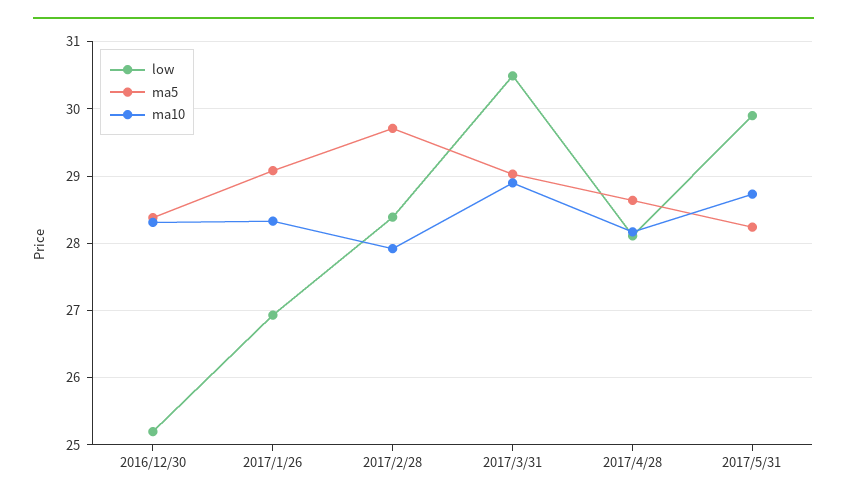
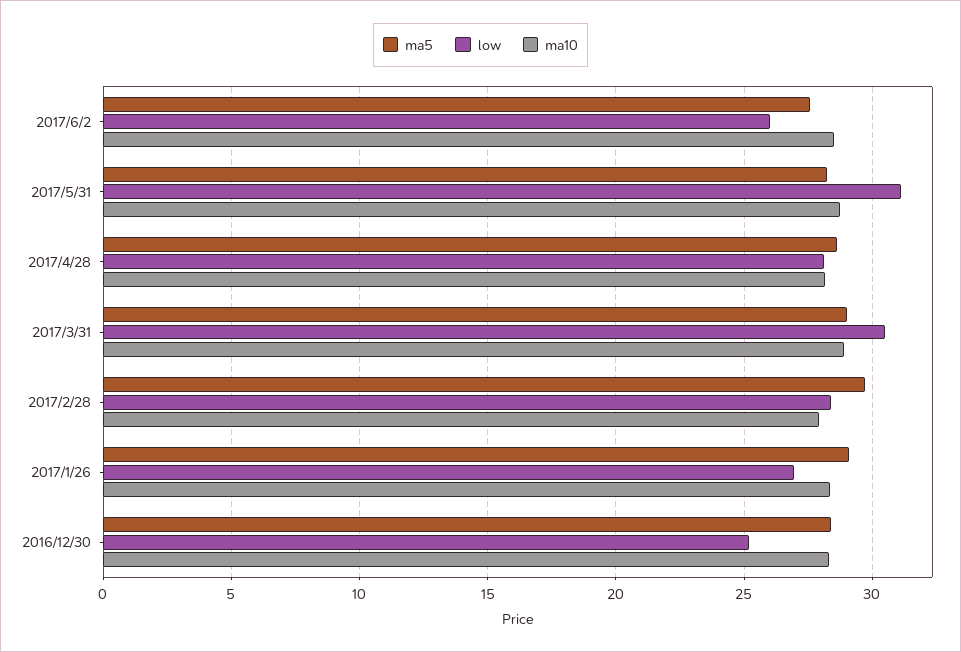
low, 2017/5/31: 29.9 -> 31
ma5, 2017/6/2: none -> 27.5
low, 2017/6/2: none -> 26
ma10, 2017/6/2: none -> 28.5

